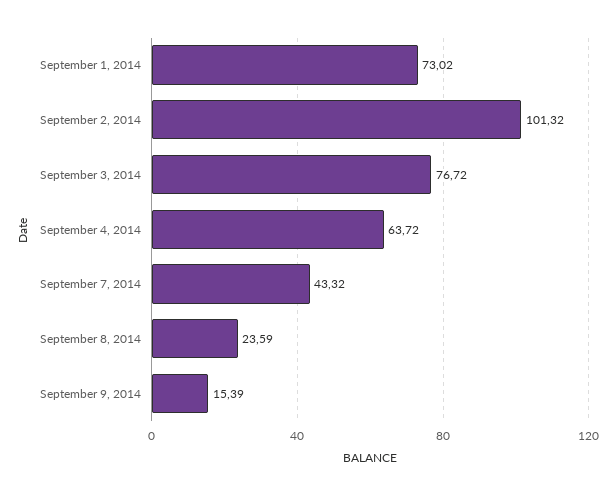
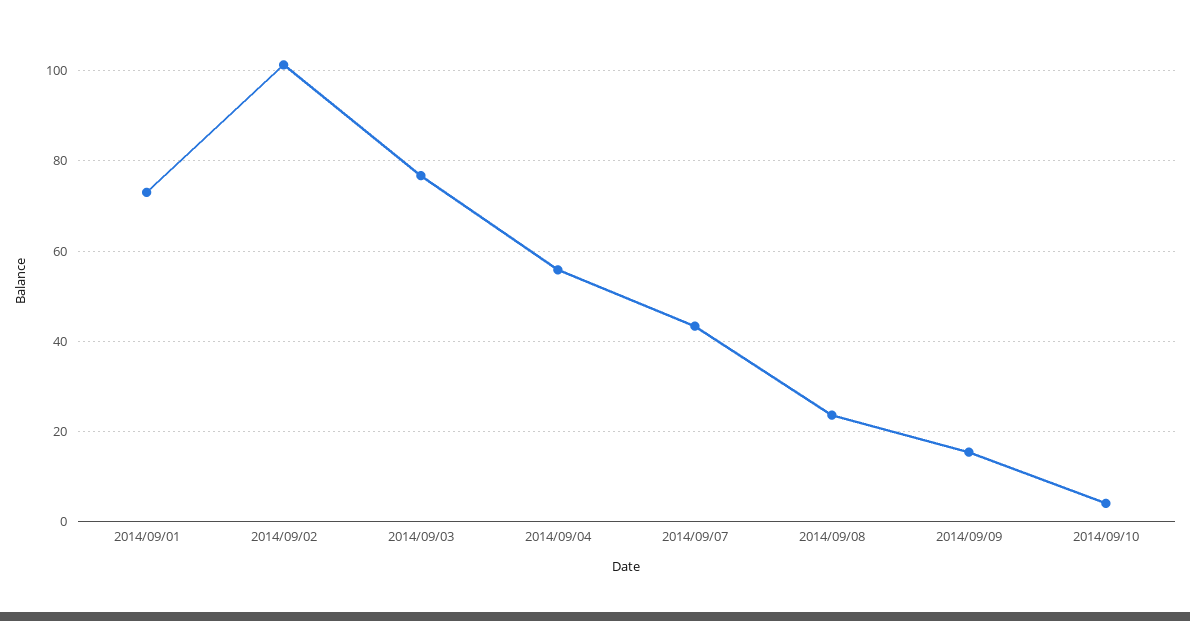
September 4, 2014: 63.72 -> 56
2014/09/10: none -> 4

